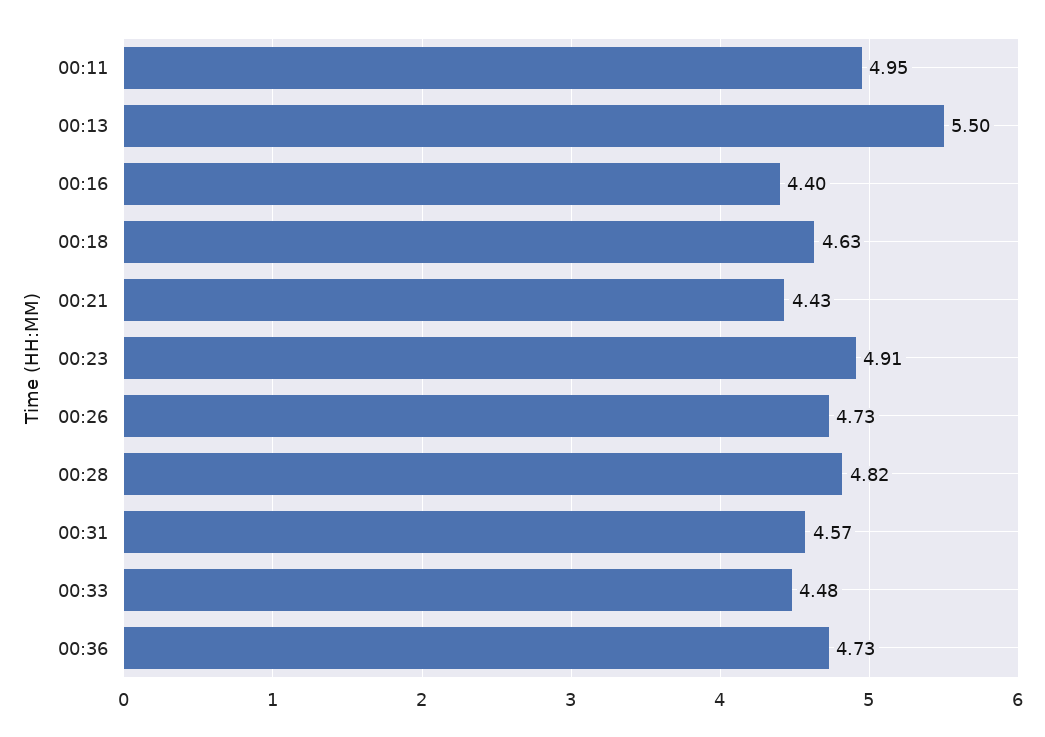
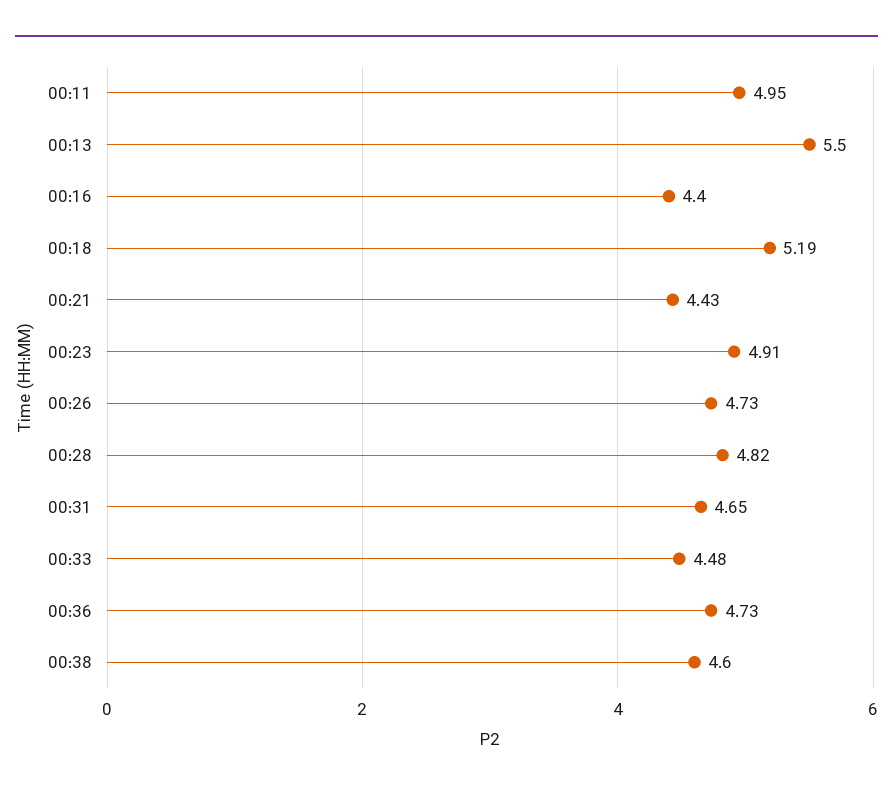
00:18: 4.63 -> 5.19
00:31: 4.57 -> 4.65
00:38: none -> 4.6

